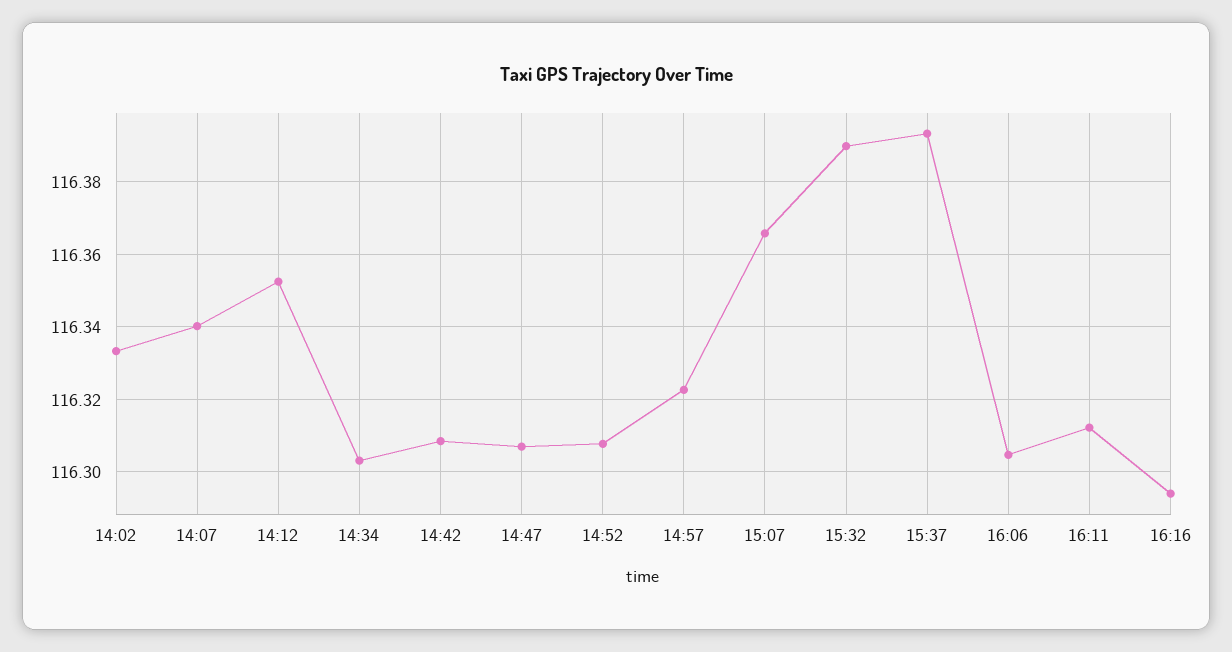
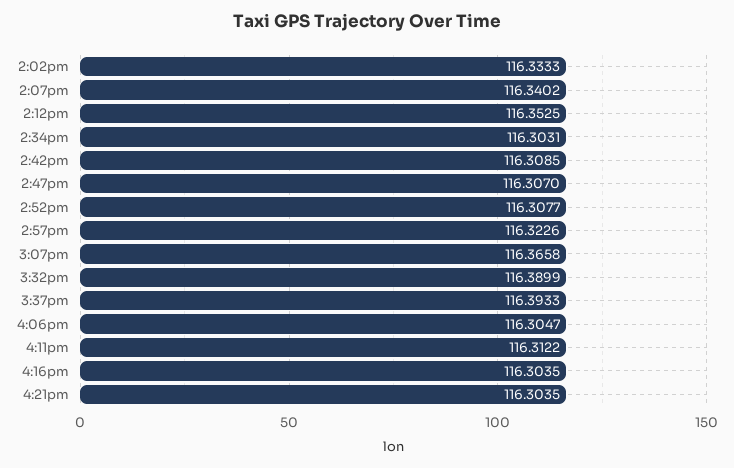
16:16: 116.294 -> 116.3035
4:21pm: none -> 116.3035

